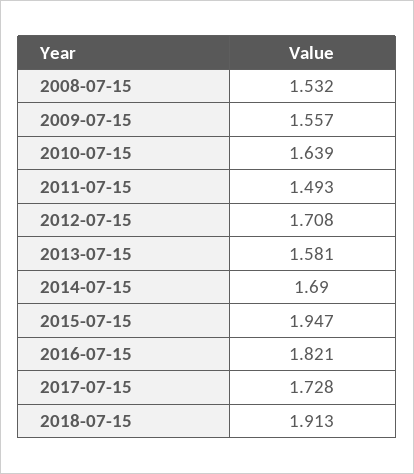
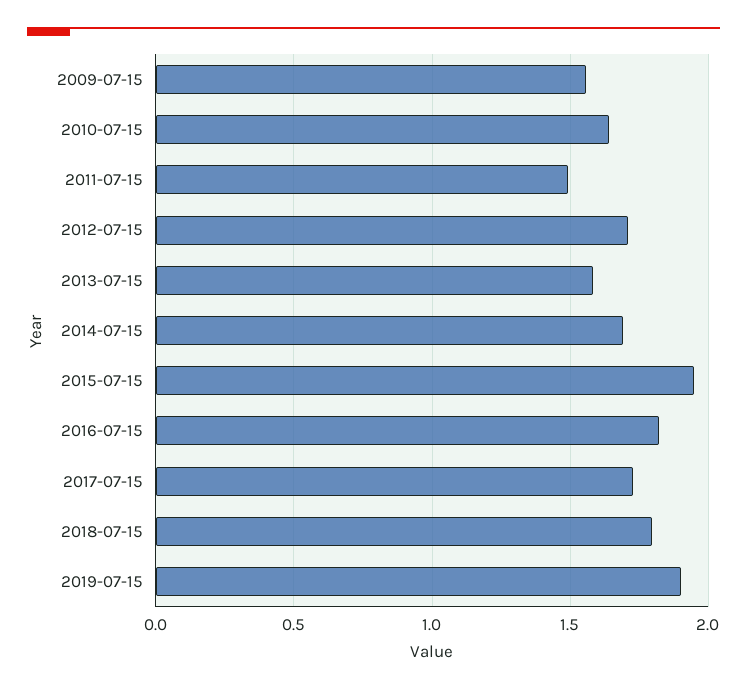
2008-07-15: 1.532 -> none
2018-07-15: 1.913 -> 1.8
2019-07-15: none -> 1.9

